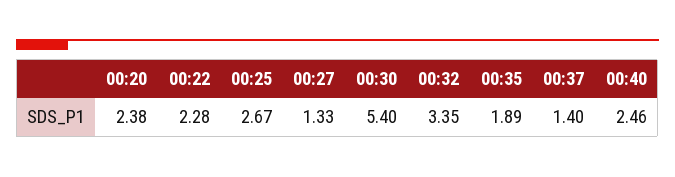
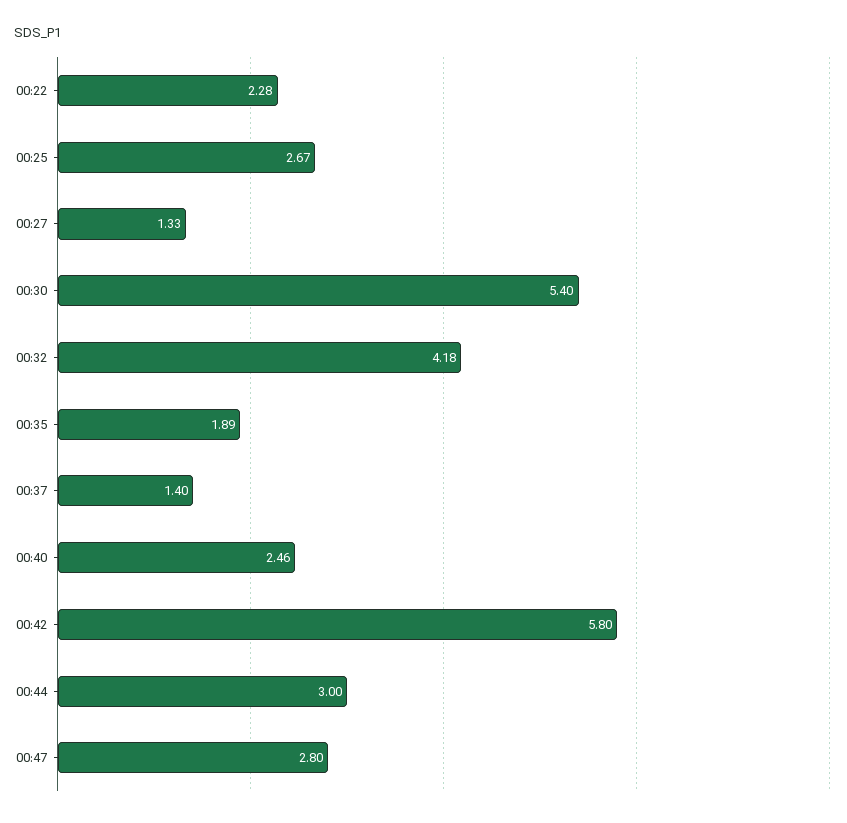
00:20: 2.38 -> none
00:32: 3.35 -> 4.18
00:42: none -> 5.8
00:44: none -> 3
00:47: none -> 2.8

